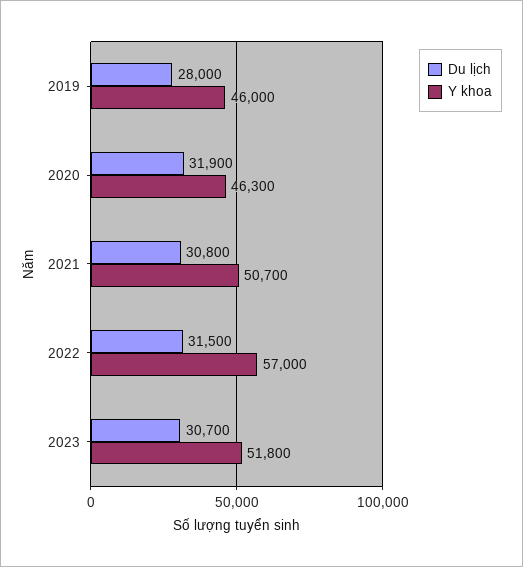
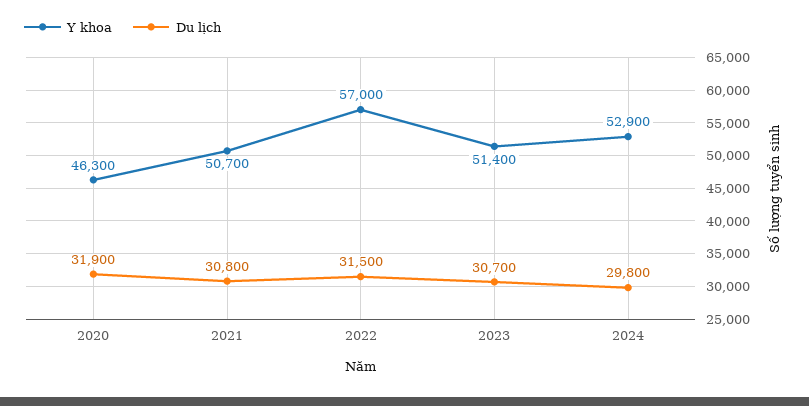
Du lịch, 2019: 28000 -> none
Y khoa, 2019: 46000 -> none
Y khoa, 2023: 51800 -> 51400
Y khoa, 2024: none -> 52900
Du lịch, 2024: none -> 29800

